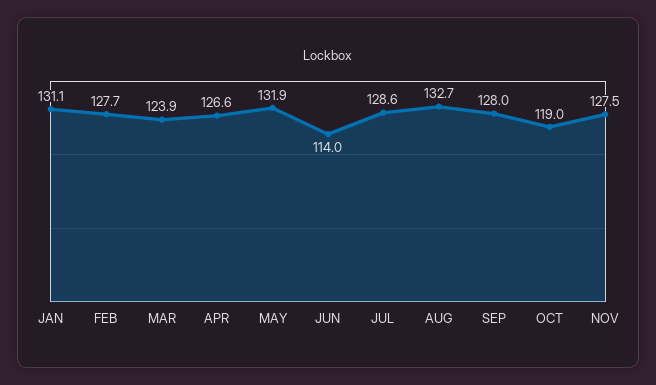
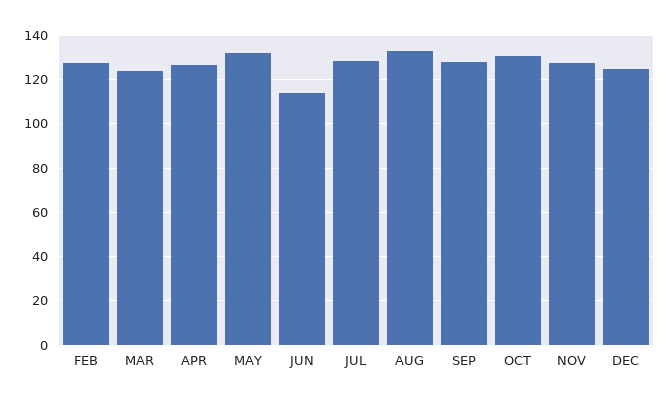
JAN: 131.1 -> none
OCT: 119 -> 130
DEC: none -> 125

